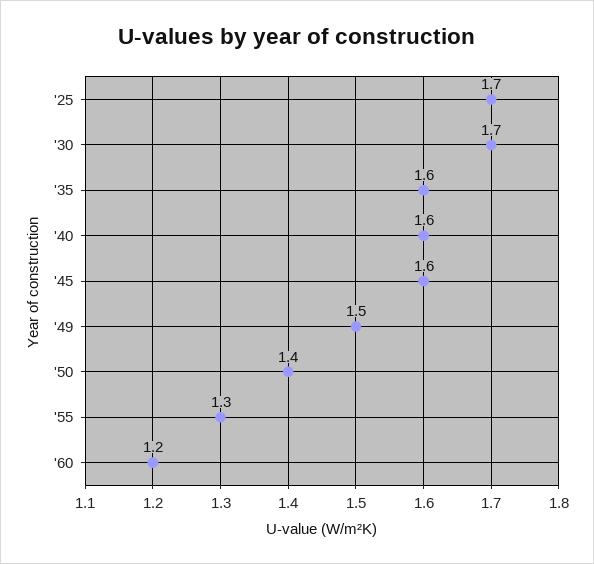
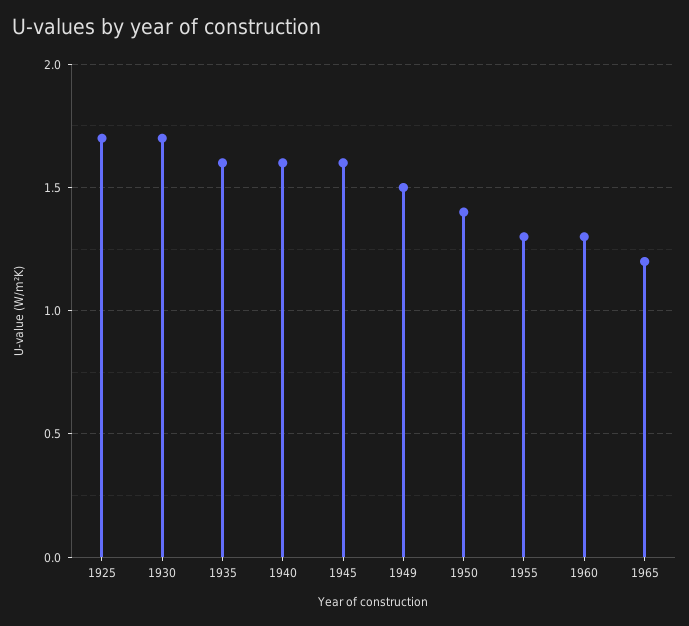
'60: 1.2 -> 1.3
1965: none -> 1.2

